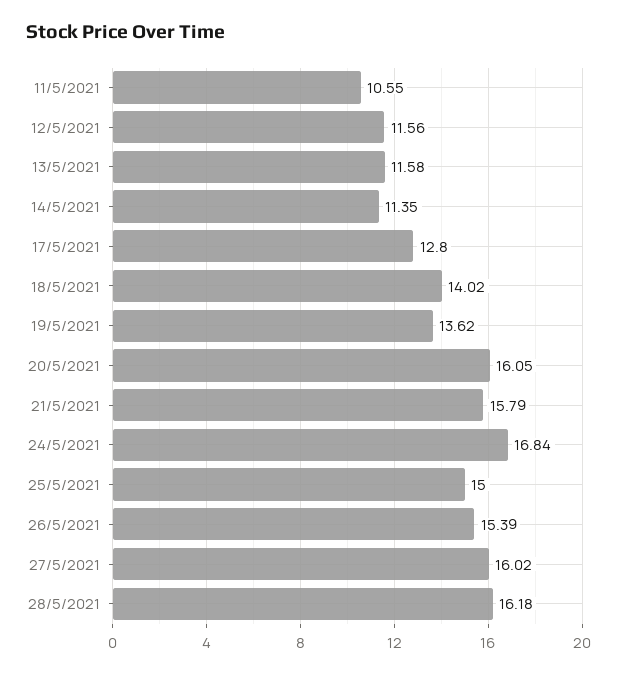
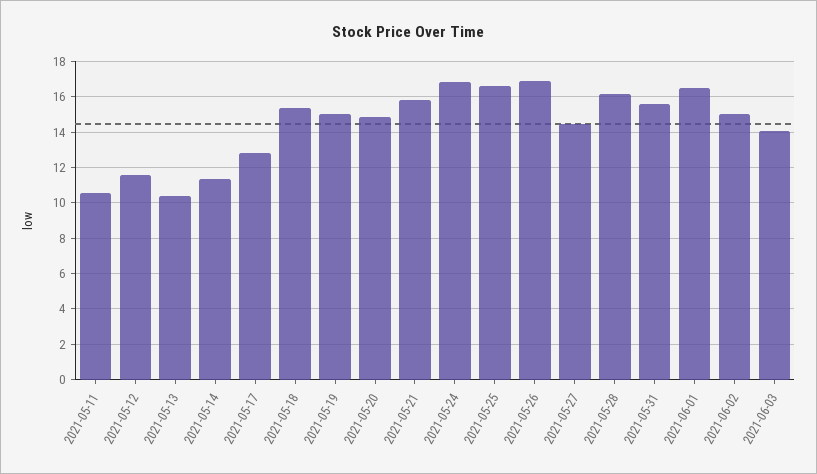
13/5/2021: 11.58 -> 10.5
18/5/2021: 14.02 -> 15.5
19/5/2021: 13.62 -> 15
20/5/2021: 16.05 -> 15
25/5/2021: 15 -> 16.5
26/5/2021: 15.39 -> 17
27/5/2021: 16.02 -> 14.5
2021-05-31: none -> 15.5
2021-06-01: none -> 16.5
2021-06-02: none -> 15
2021-06-03: none -> 14

